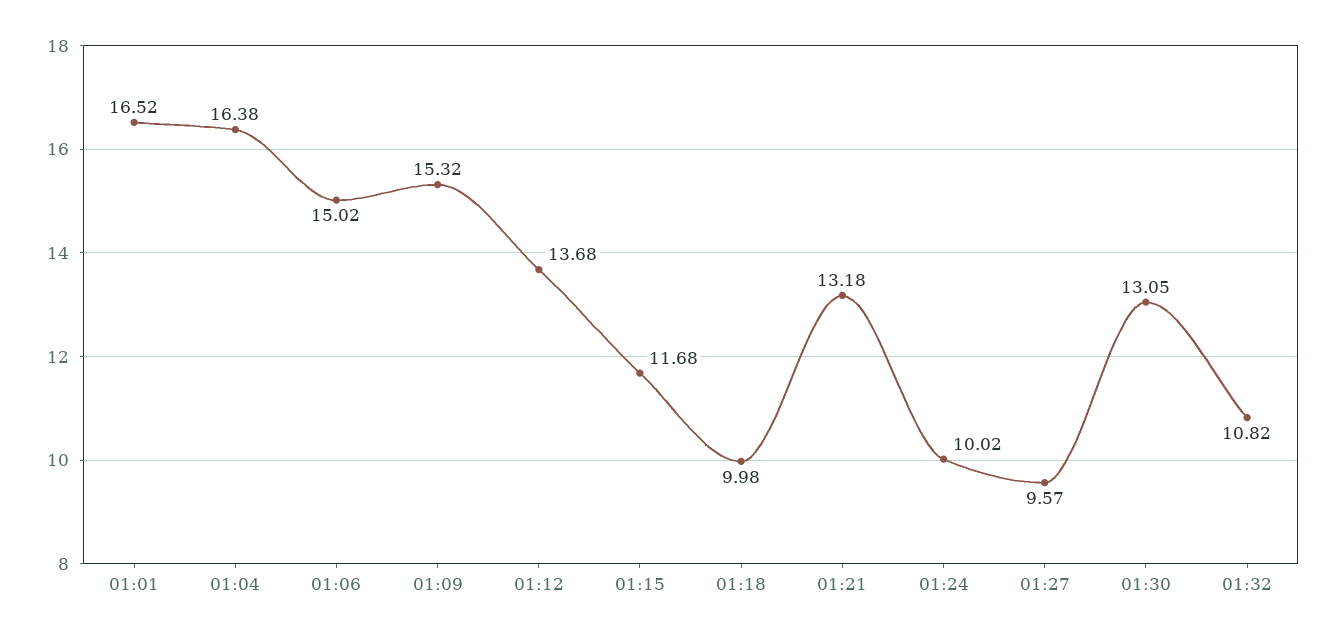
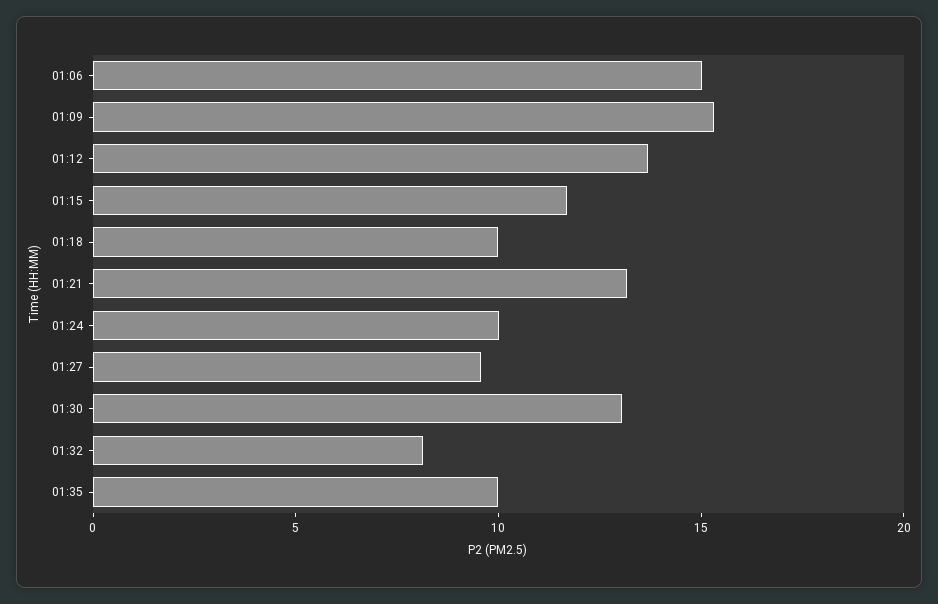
01:01: 16.52 -> none
01:04: 16.38 -> none
01:32: 10.82 -> 8
01:35: none -> 10

